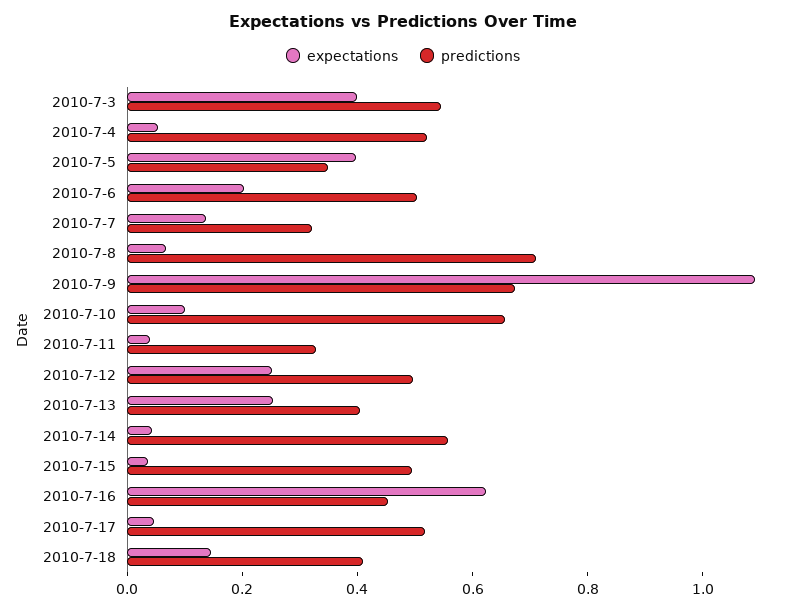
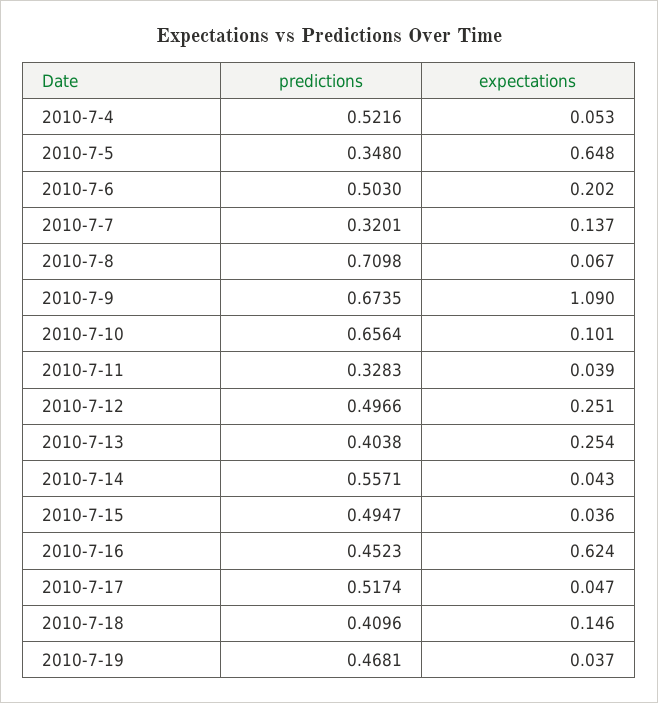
expectations, 2010-7-3: 0.4 -> none
predictions, 2010-7-3: 0.55 -> none
expectations, 2010-7-5: 0.4 -> 0.648
predictions, 2010-7-19: none -> 0.4681
expectations, 2010-7-19: none -> 0.037

